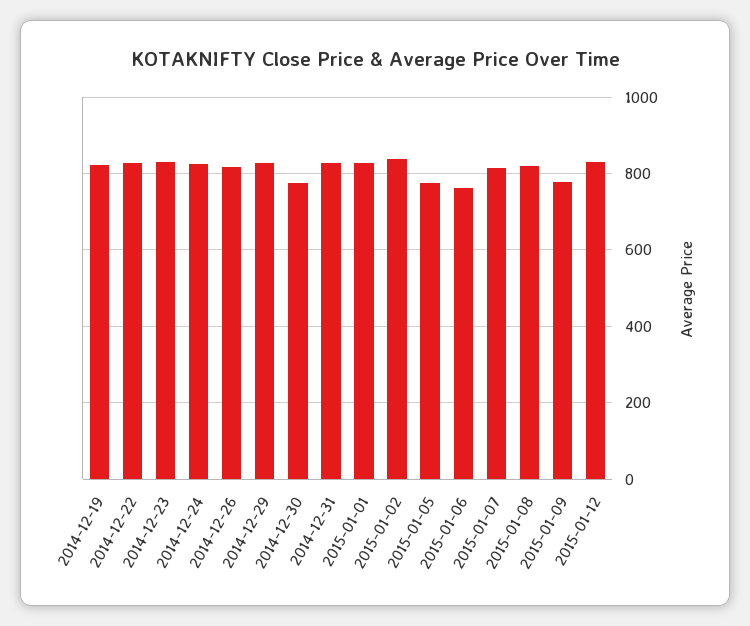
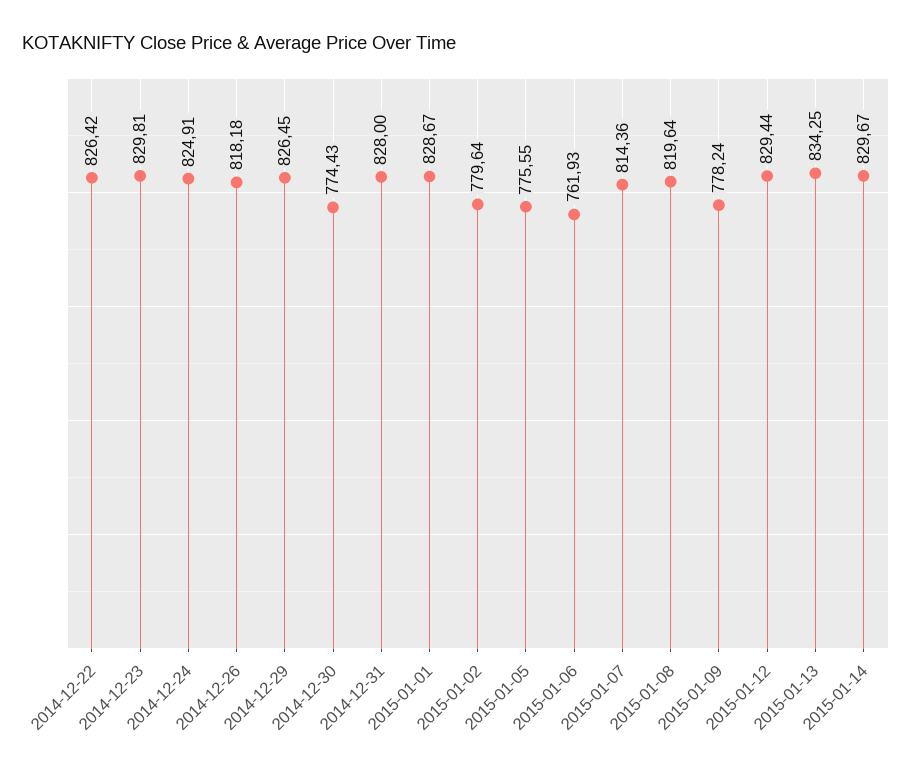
2014-12-19: 820 -> none
2015-01-02: 840 -> 779.64
2015-01-13: none -> 834.25
2015-01-14: none -> 829.67

